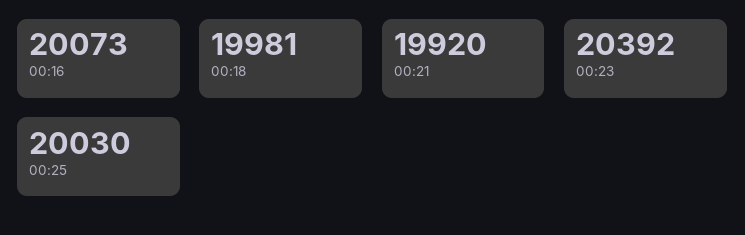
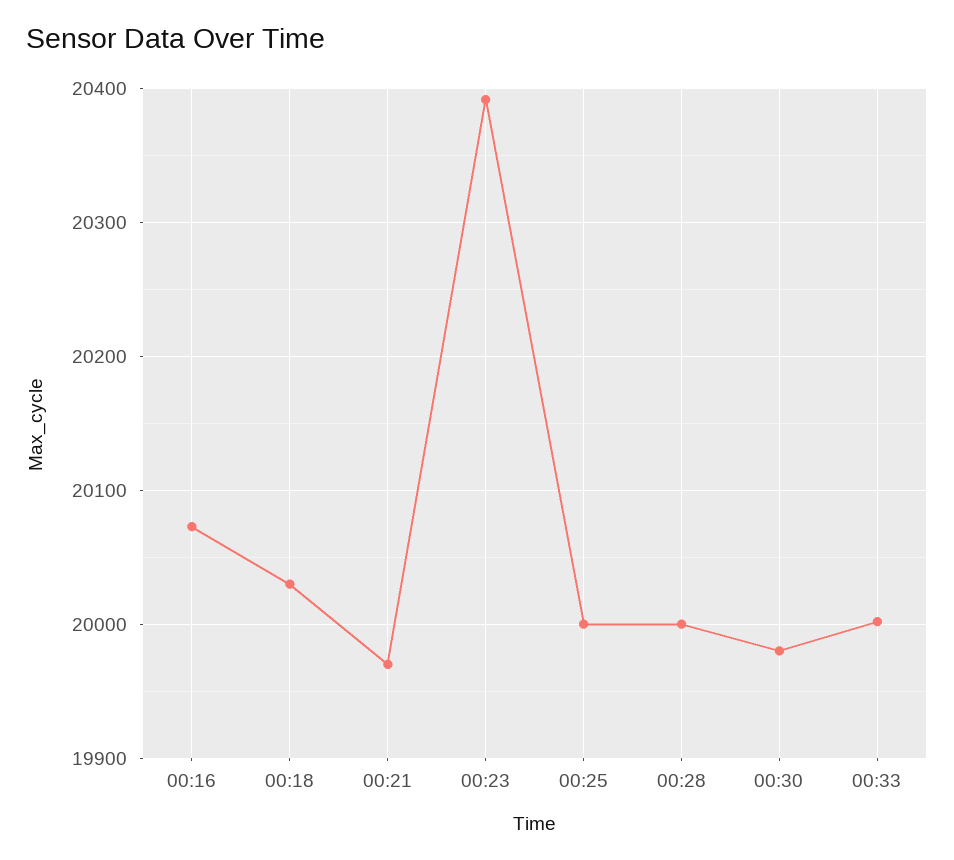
00:18: 19981 -> 20030
00:21: 19920 -> 19970
00:25: 20030 -> 20000
00:28: none -> 20000
00:30: none -> 19980
00:33: none -> 20000

